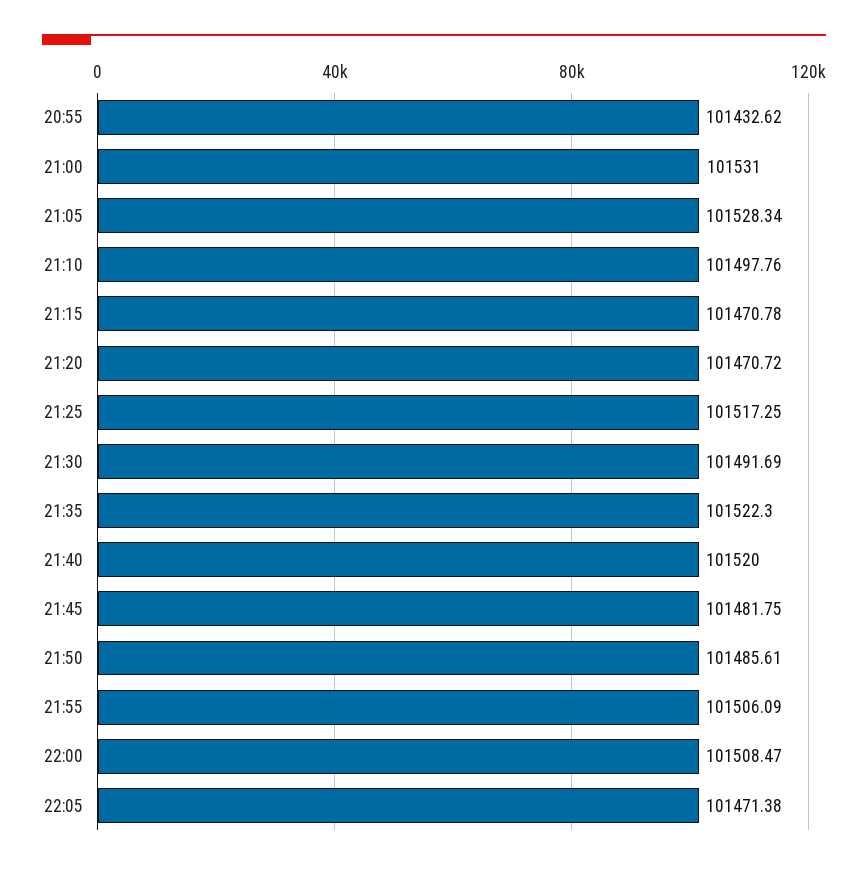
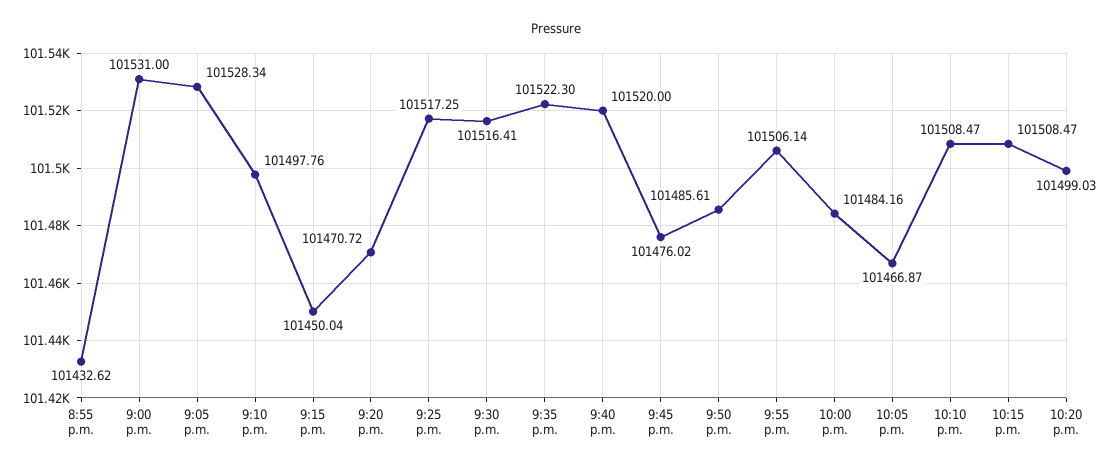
21:15: 101470.78 -> 101450.04
21:30: 101491.69 -> 101516.41
21:45: 101481.75 -> 101476.02
21:55: 101506.09 -> 101506.14
22:00: 101508.47 -> 101484.16
22:05: 101471.38 -> 101466.87
10:10 p.m.: none -> 101508.47
10:15 p.m.: none -> 101508.47
10:20 p.m.: none -> 101499.03

